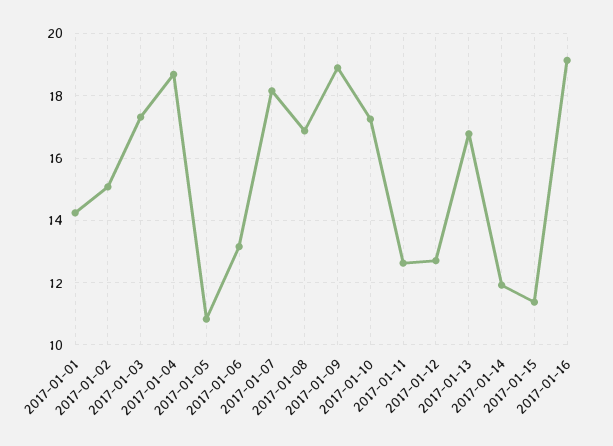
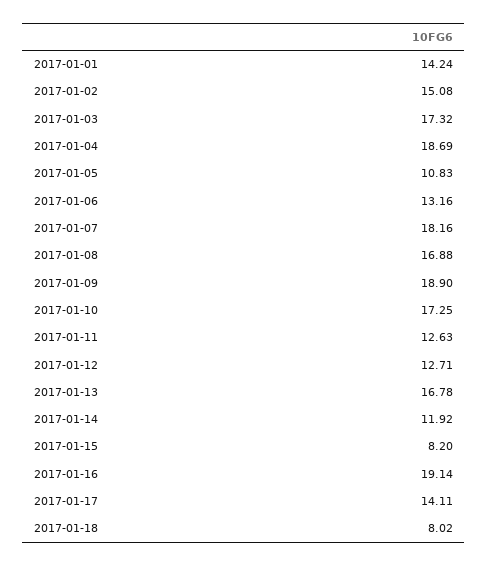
2017-01-15: 11.4 -> 8.2
2017-01-17: none -> 14.11
2017-01-18: none -> 8.02

